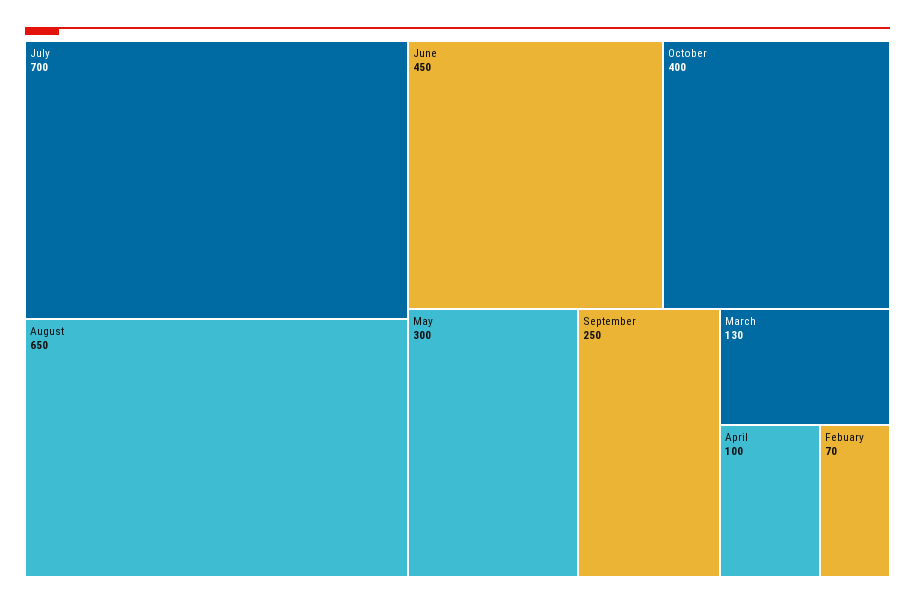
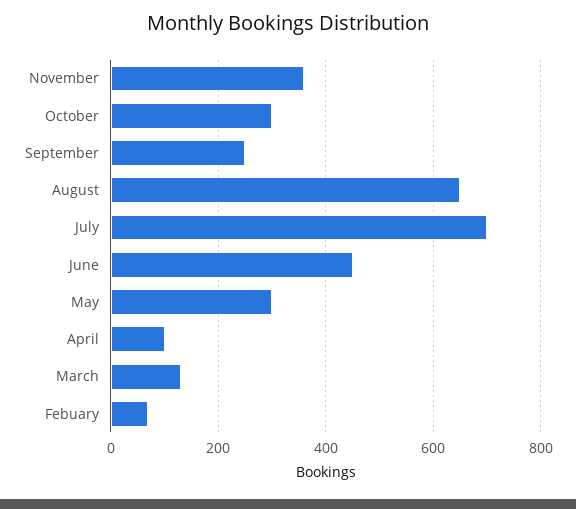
October: 400 -> 300
November: none -> 360

